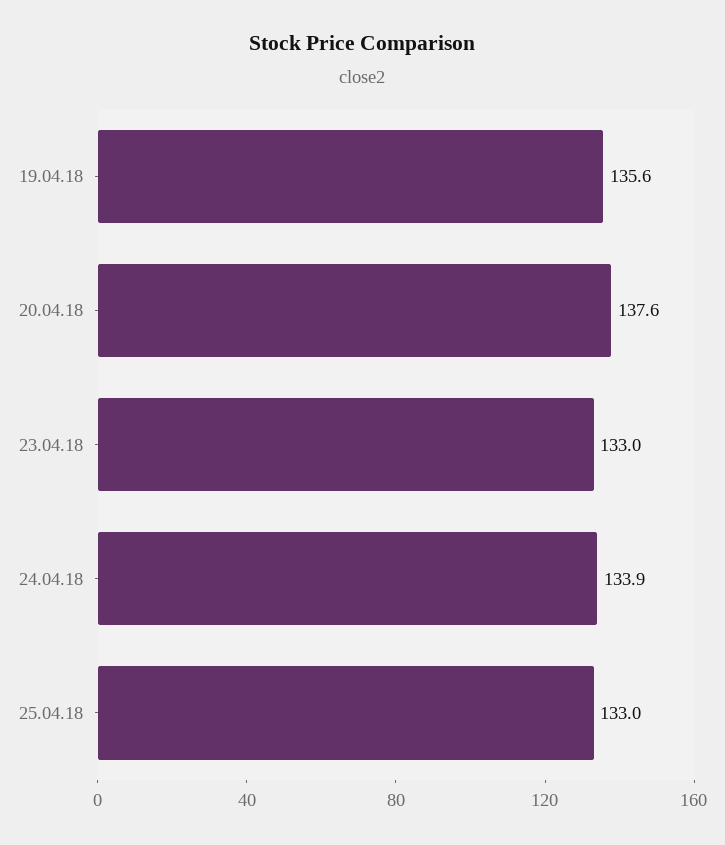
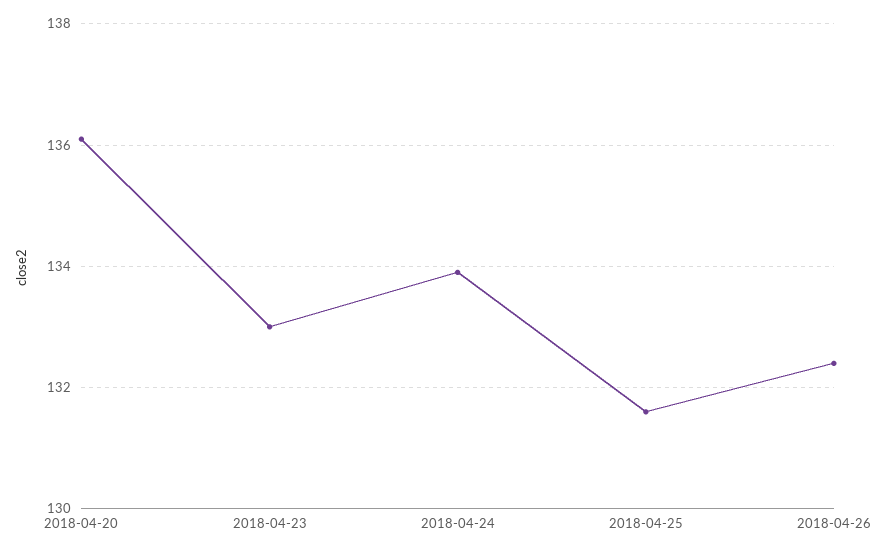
19.04.18: 135.6 -> none
20.04.18: 137.6 -> 136
25.04.18: 133 -> 131.5
2018-04-26: none -> 132.5

